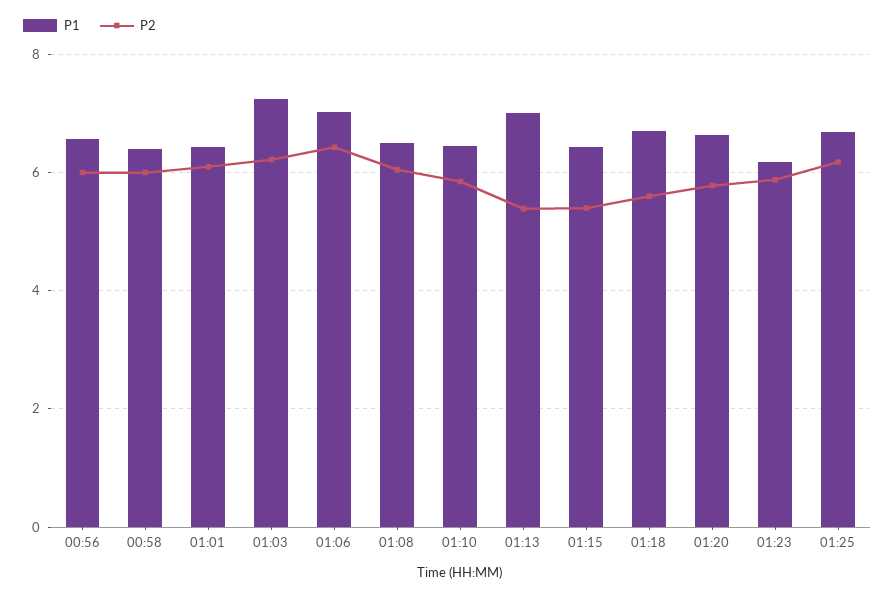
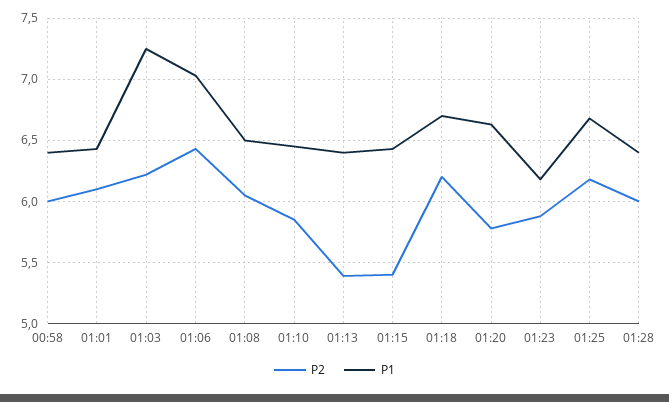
P1, 00:56: 6.6 -> none
P2, 00:56: 6 -> none
P1, 01:13: 7 -> 6.4
P2, 01:18: 5.6 -> 6.2
P2, 01:28: none -> 6
P1, 01:28: none -> 6.4

